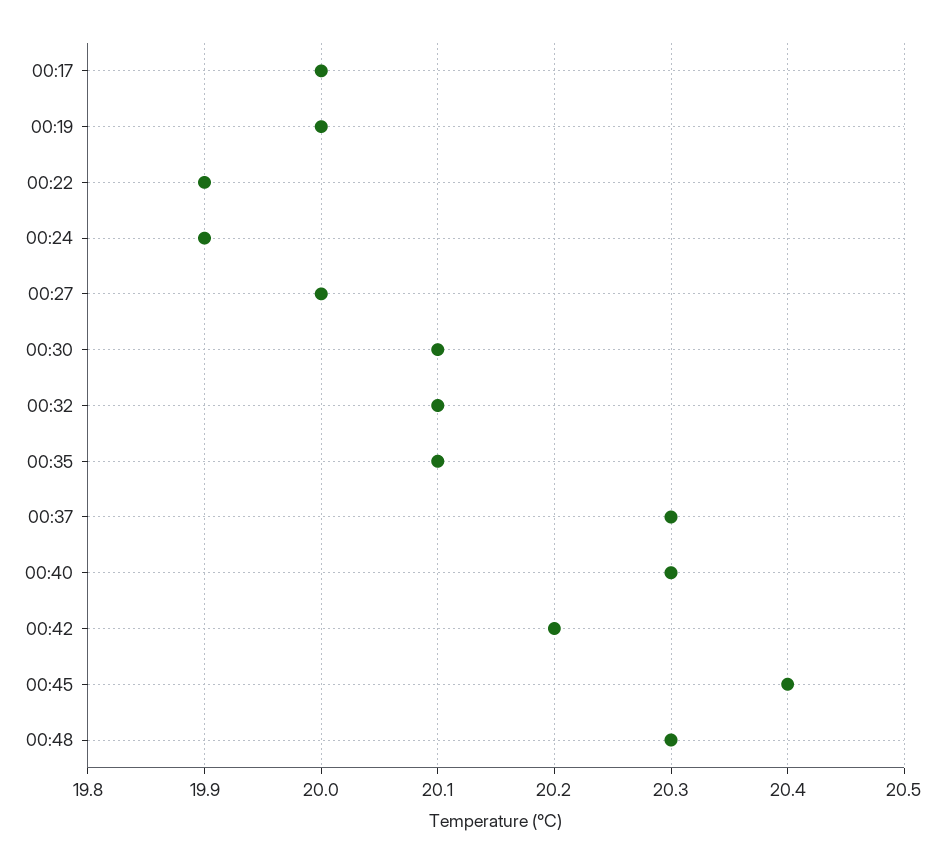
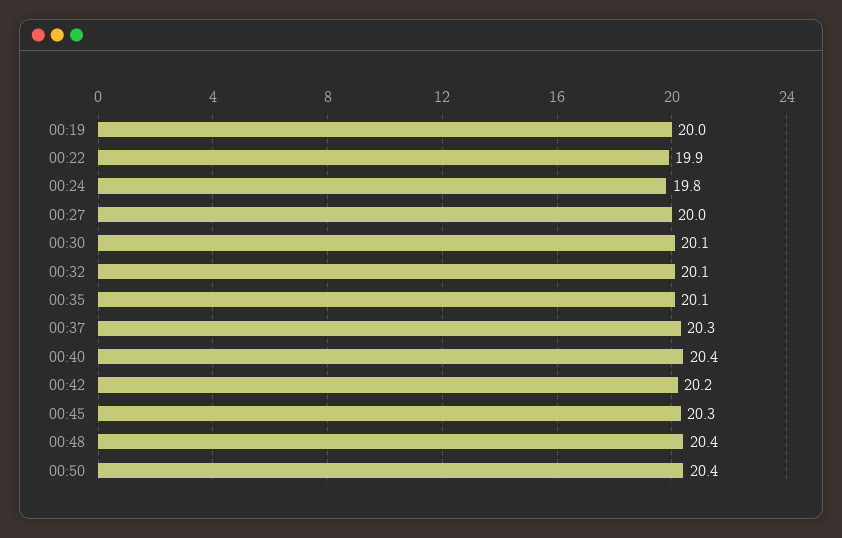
00:17: 20 -> none
00:24: 19.9 -> 19.8
00:40: 20.3 -> 20.4
00:45: 20.4 -> 20.3
00:48: 20.3 -> 20.4
00:50: none -> 20.4

